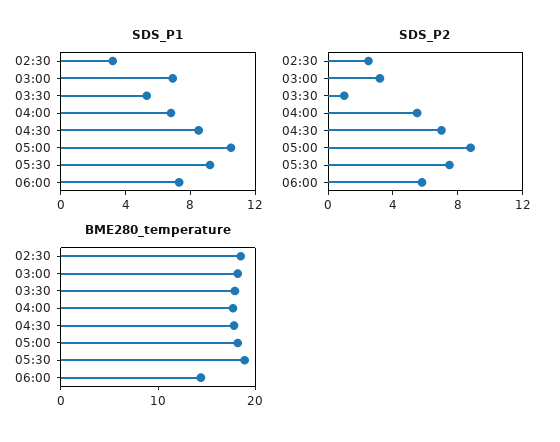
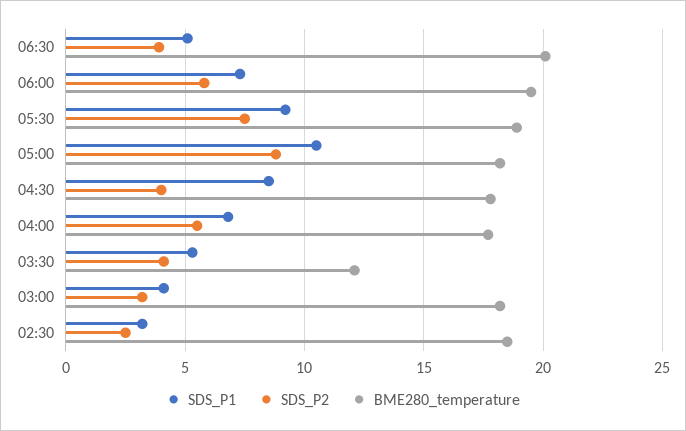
SDS_P1, 03:00: 7 -> 4
SDS_P2, 03:30: 1 -> 4
SDS_P2, 04:30: 7 -> 4
BME280_temperature, 03:30: 18 -> 12
BME280_temperature, 06:00: 14 -> 19.5
SDS_P1, 06:30: none -> 5
SDS_P2, 06:30: none -> 4
BME280_temperature, 06:30: none -> 20

